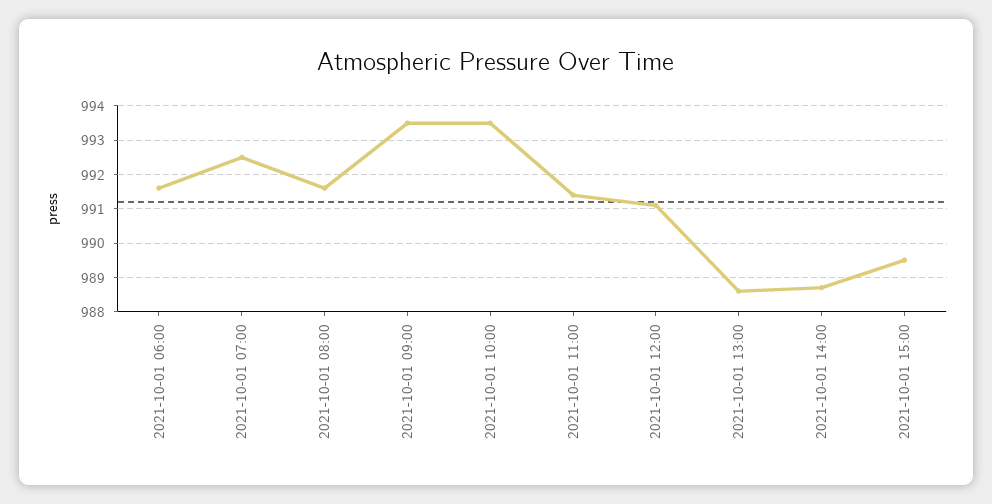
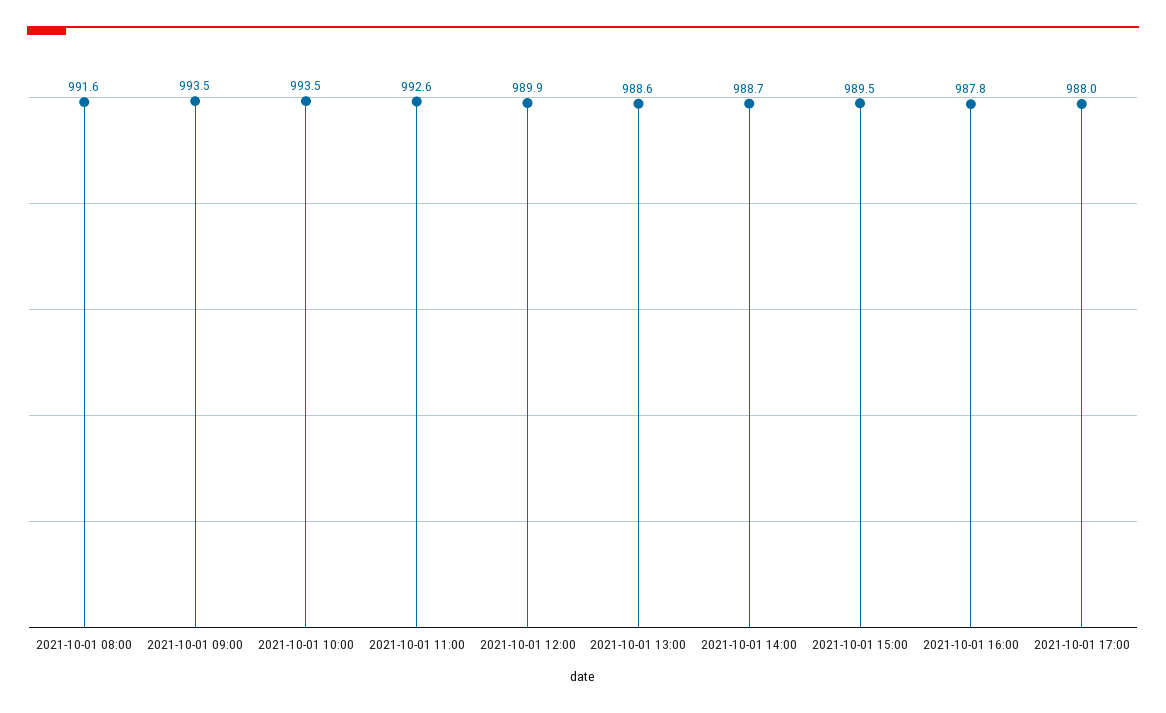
2021-10-01 06:00: 991.5 -> none
2021-10-01 07:00: 992.5 -> none
2021-10-01 11:00: 991.5 -> 992.6
2021-10-01 12:00: 991 -> 989.9
2021-10-01 16:00: none -> 987.8
2021-10-01 17:00: none -> 988

